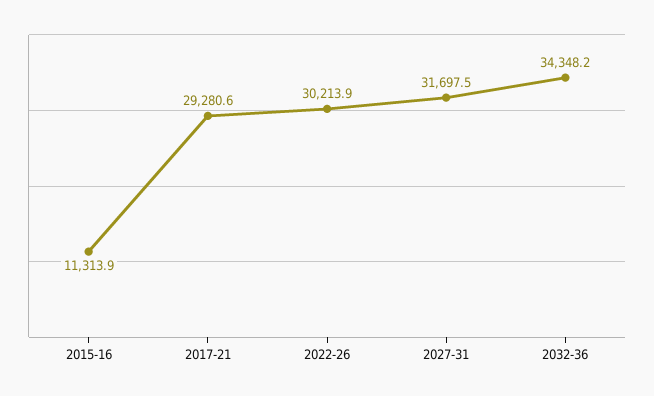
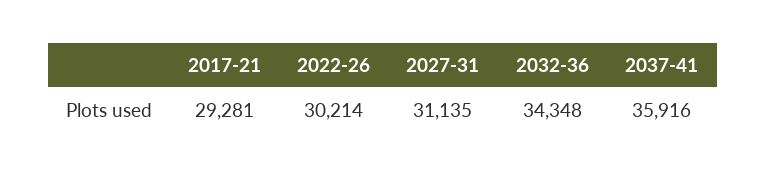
2015-16: 11313.9 -> none
2027-31: 31697.5 -> 31135
2037-41: none -> 35916

